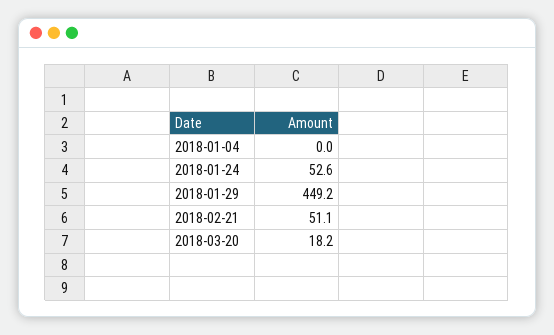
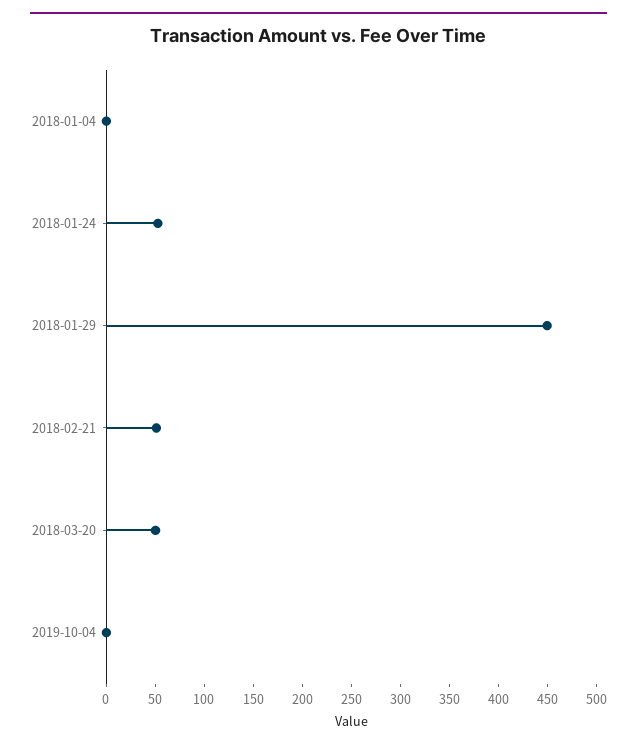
2018-03-20: 18.2 -> 50
2019-10-04: none -> 0

